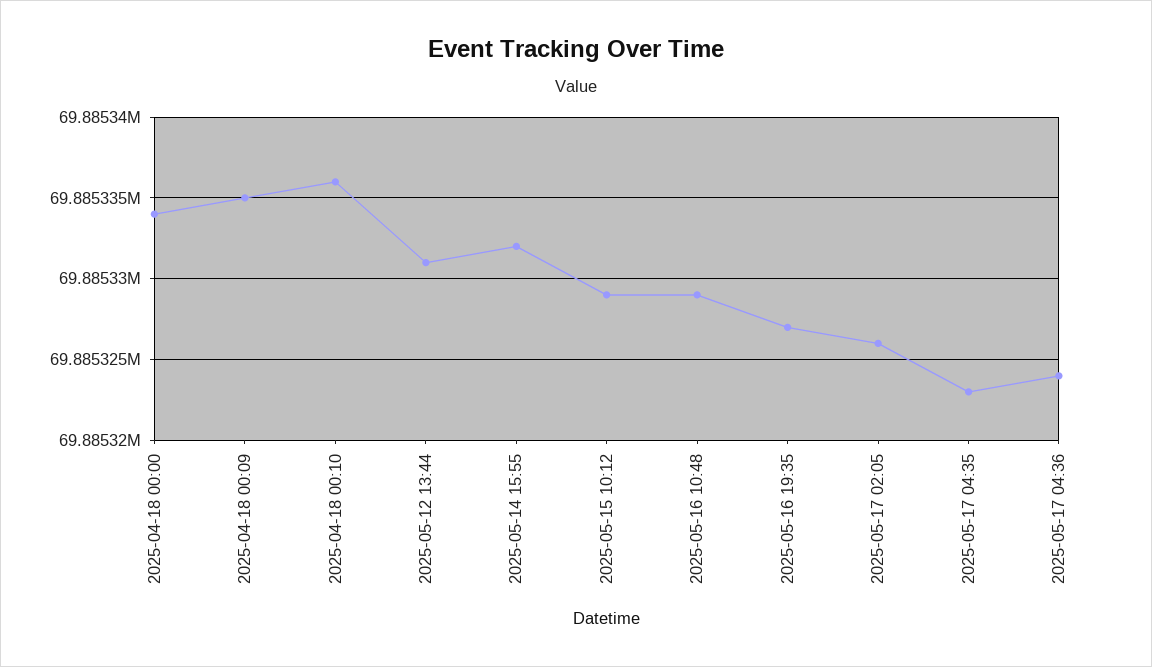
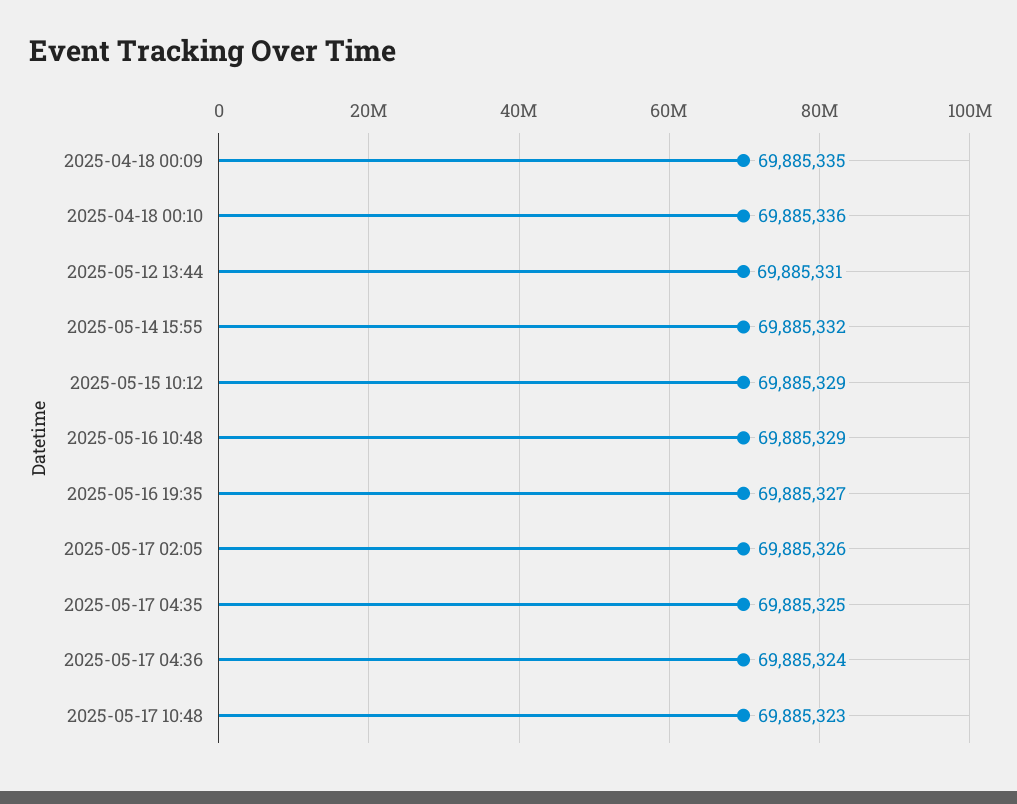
2025-04-18 00:00: 69885334 -> none
2025-05-17 04:35: 69885323 -> 69885325
2025-05-17 10:48: none -> 69885323

